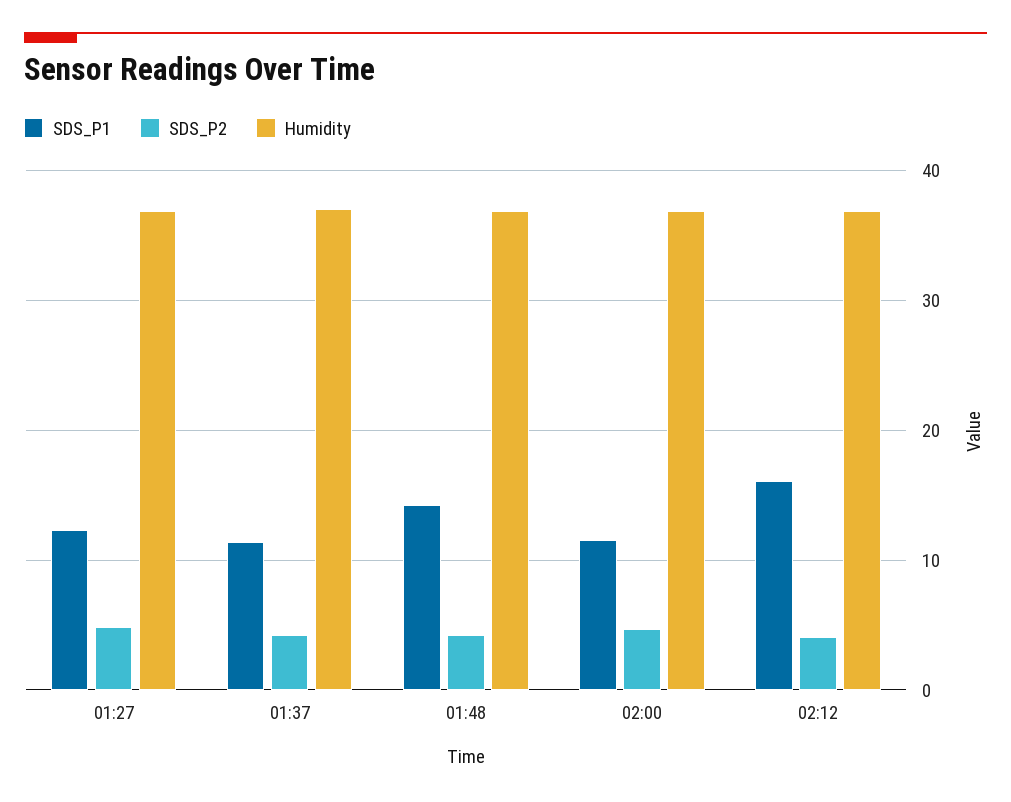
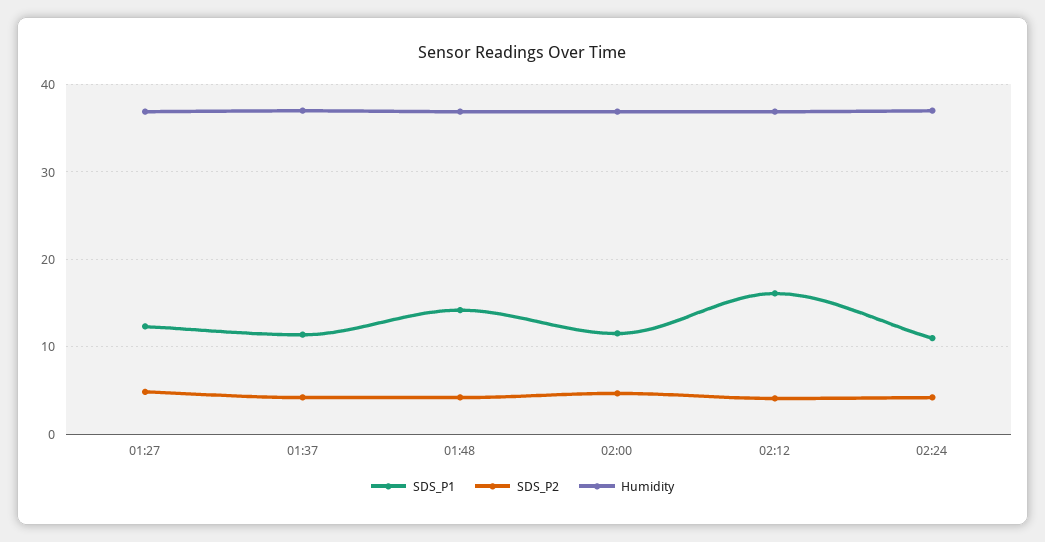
SDS_P1, 02:24: none -> 11
SDS_P2, 02:24: none -> 4
Humidity, 02:24: none -> 37

